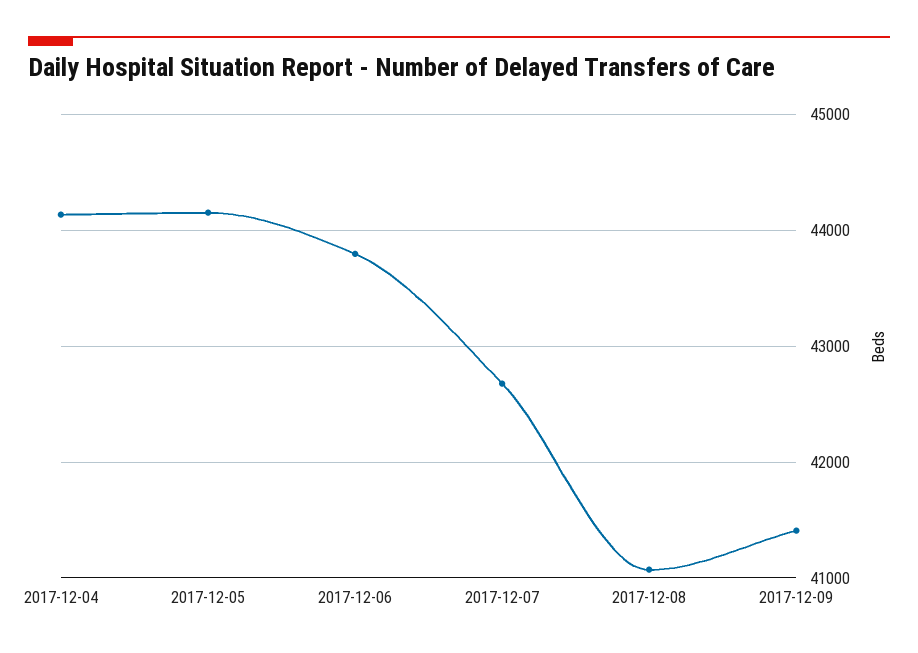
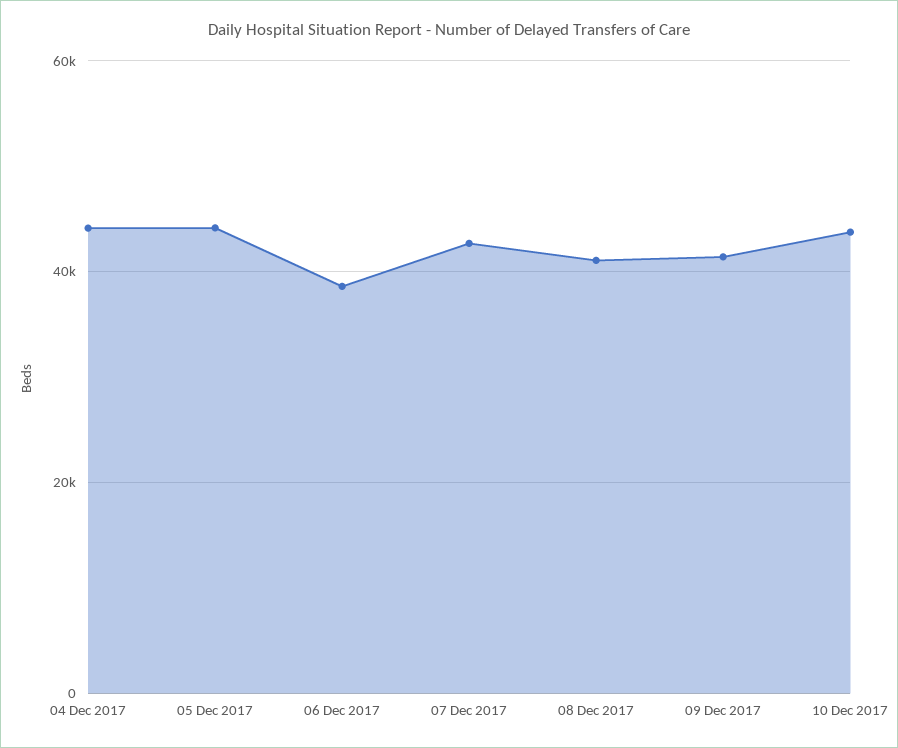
2017-12-06: 43800 -> 38000
10 Dec 2017: none -> 44000

